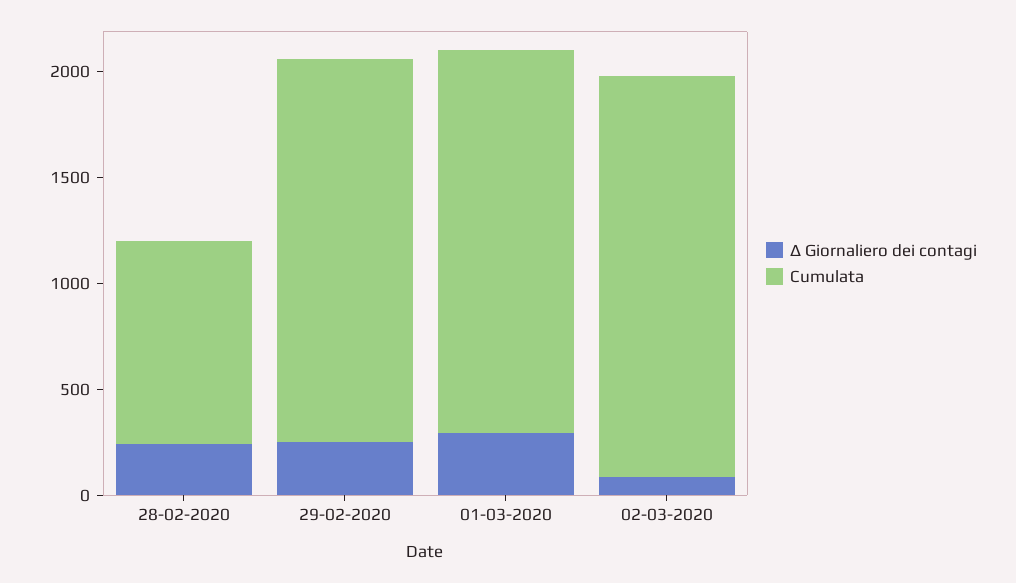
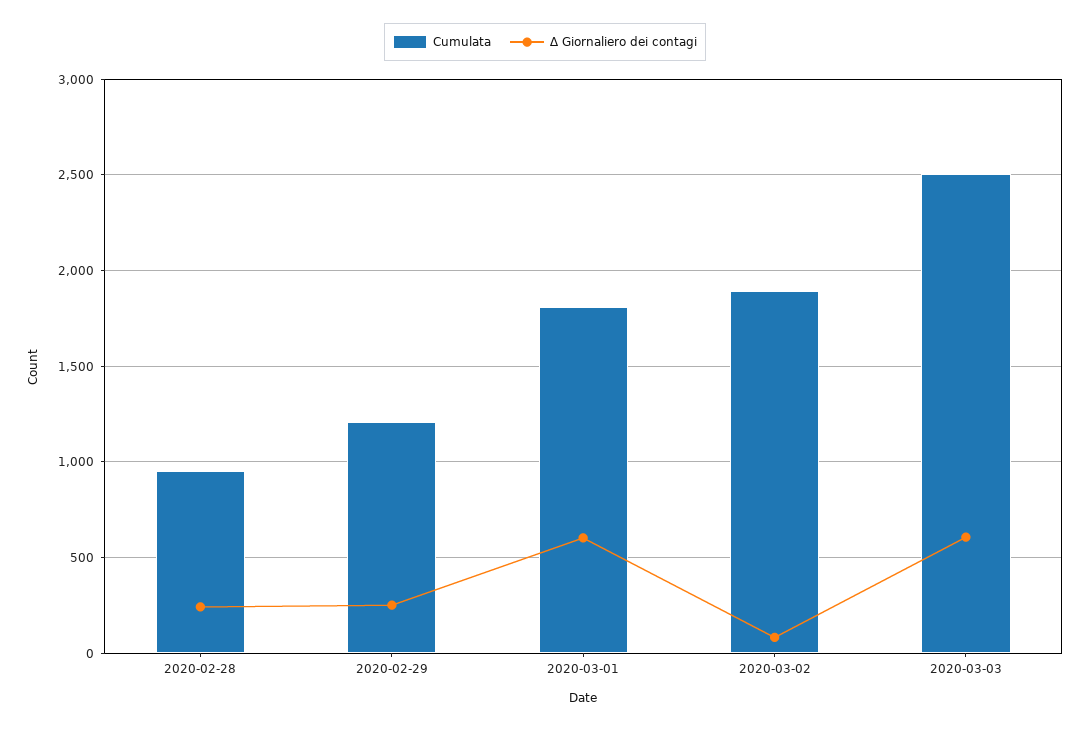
Cumulata, 29-02-2020: 1800 -> 1200
∆ Giornaliero dei contagi, 01-03-2020: 300 -> 600
Cumulata, 2020-03-03: none -> 2500
∆ Giornaliero dei contagi, 2020-03-03: none -> 600

